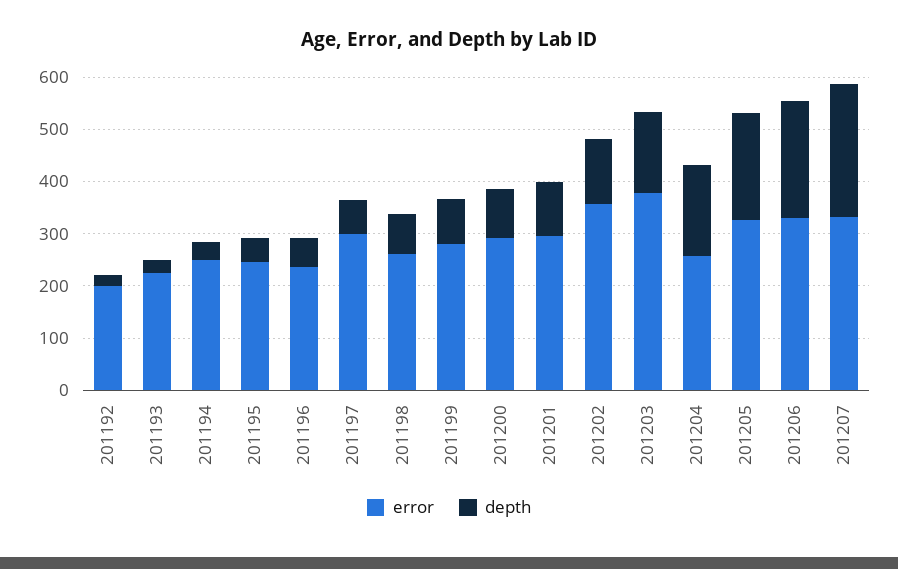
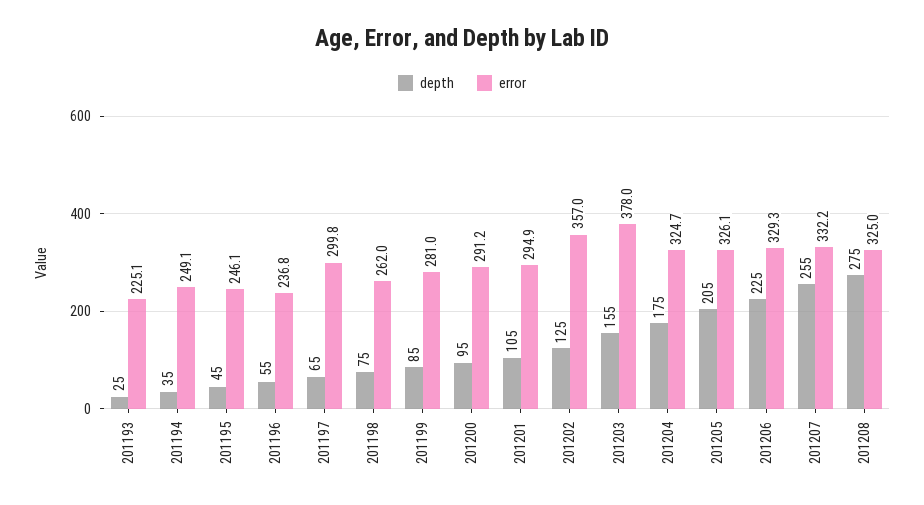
error, 201192: 200 -> none
depth, 201192: 20 -> none
error, 201204: 260 -> 324.7
depth, 201208: none -> 275
error, 201208: none -> 325

